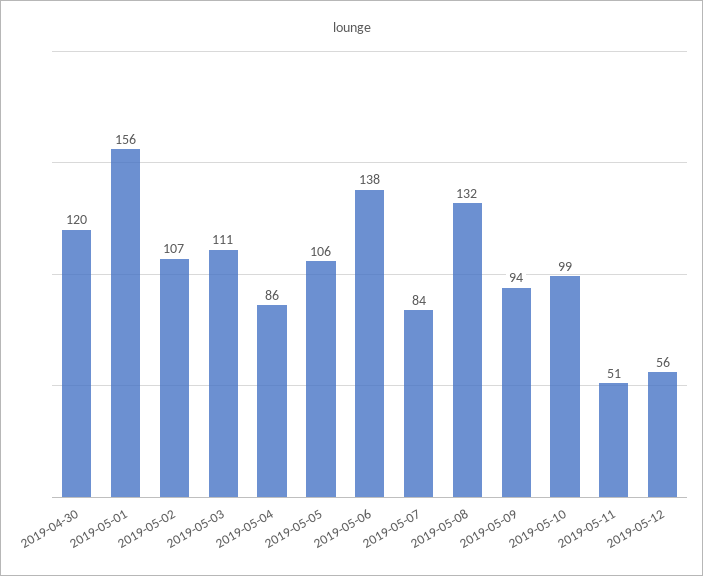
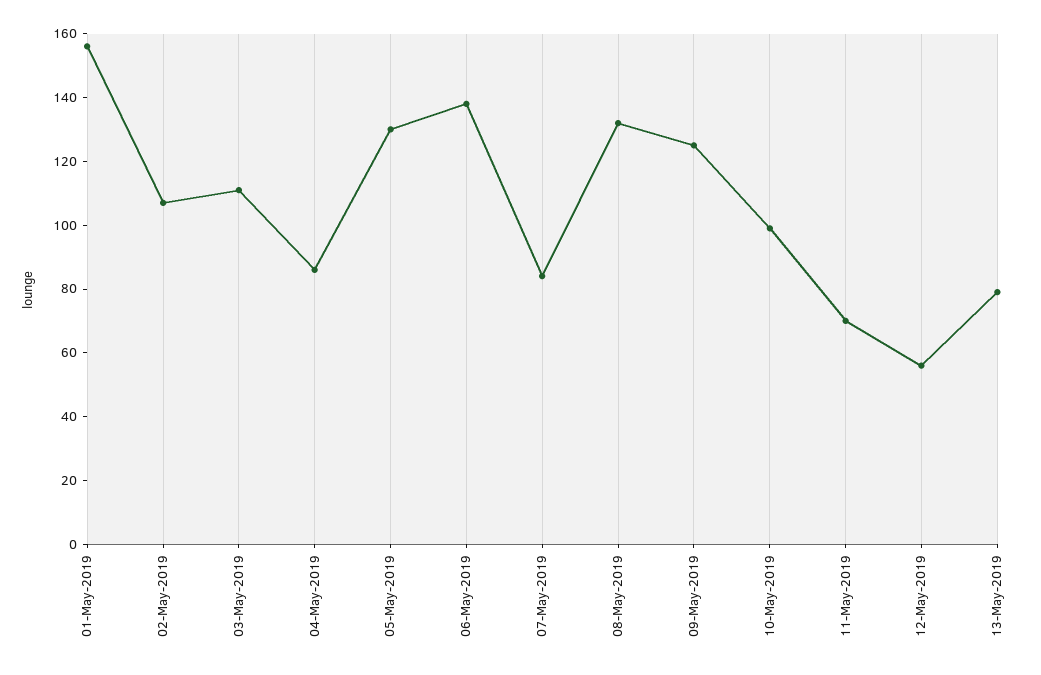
2019-04-30: 120 -> none
2019-05-05: 106 -> 130
2019-05-09: 94 -> 125
2019-05-11: 51 -> 70
13-May-2019: none -> 80

